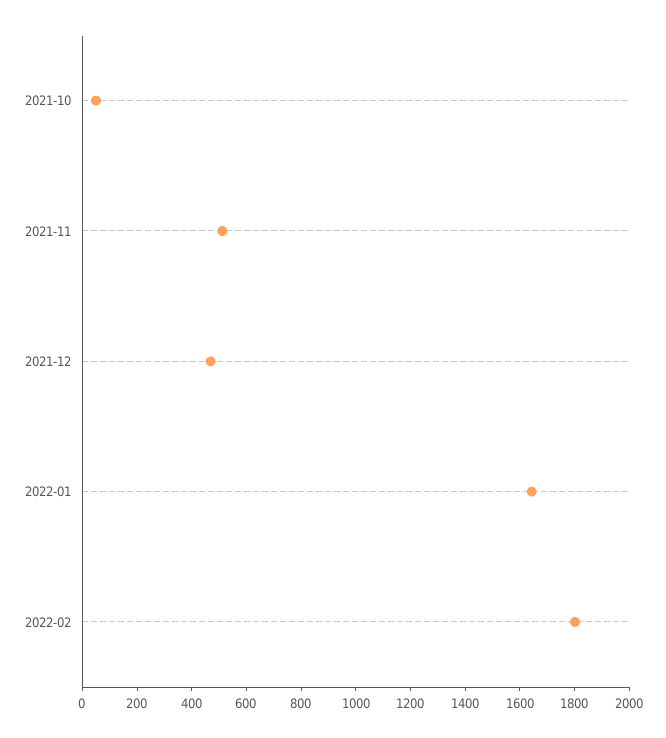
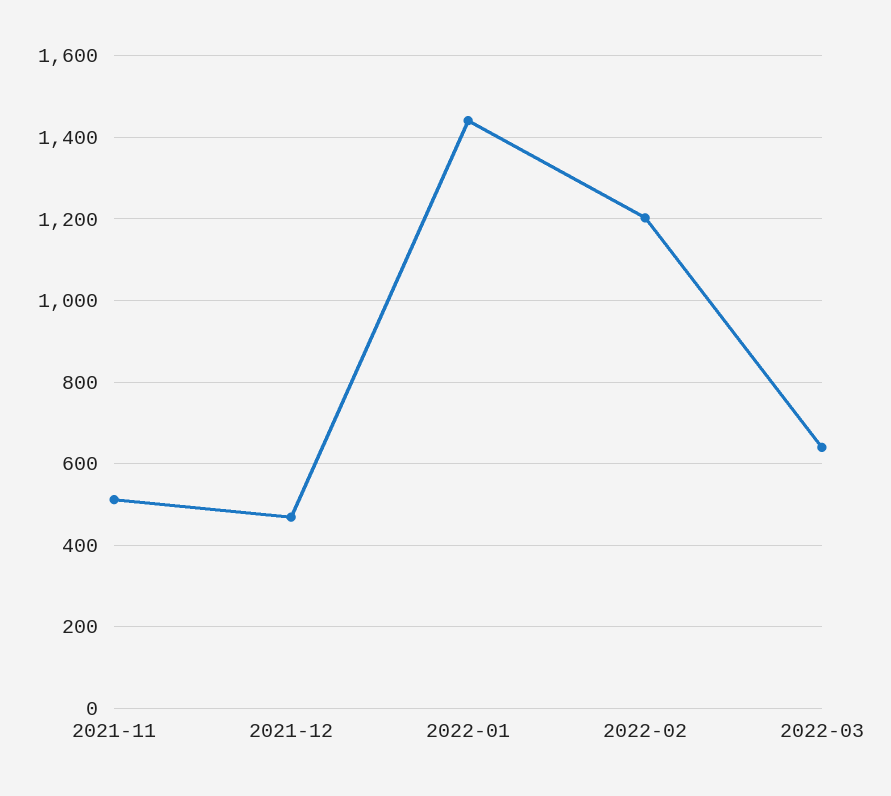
2021-10: 50 -> none
2022-01: 1650 -> 1440
2022-02: 1800 -> 1200
2022-03: none -> 640

